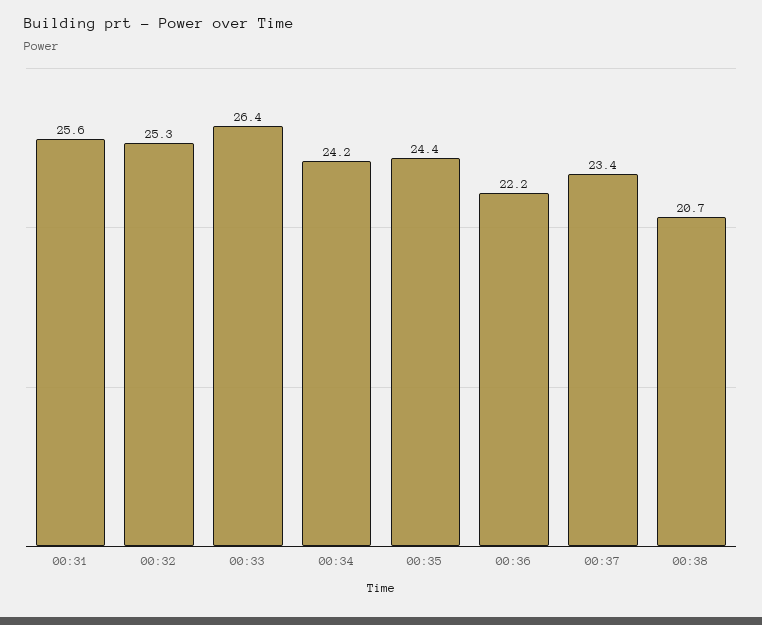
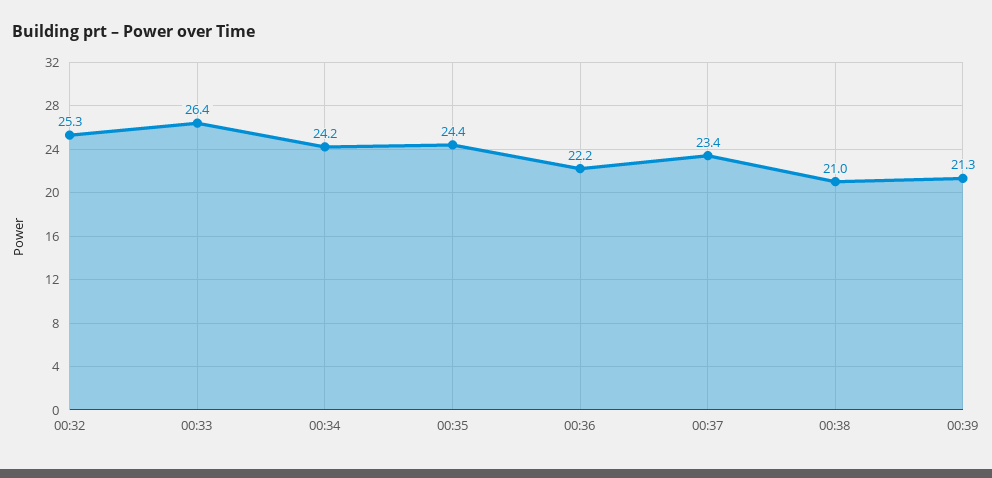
00:31: 25.6 -> none
00:38: 20.7 -> 21
00:39: none -> 21.3

